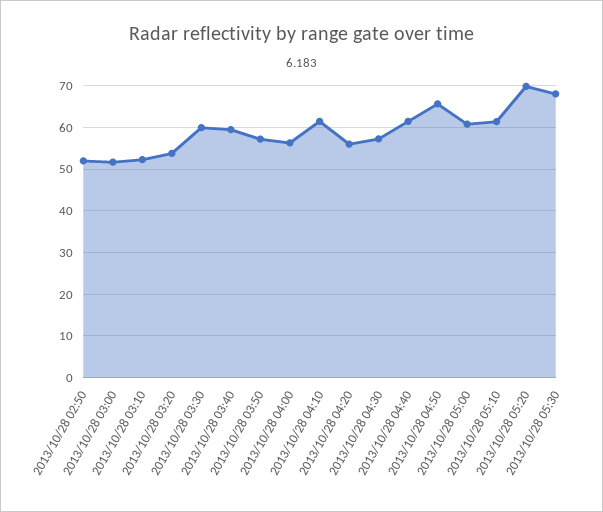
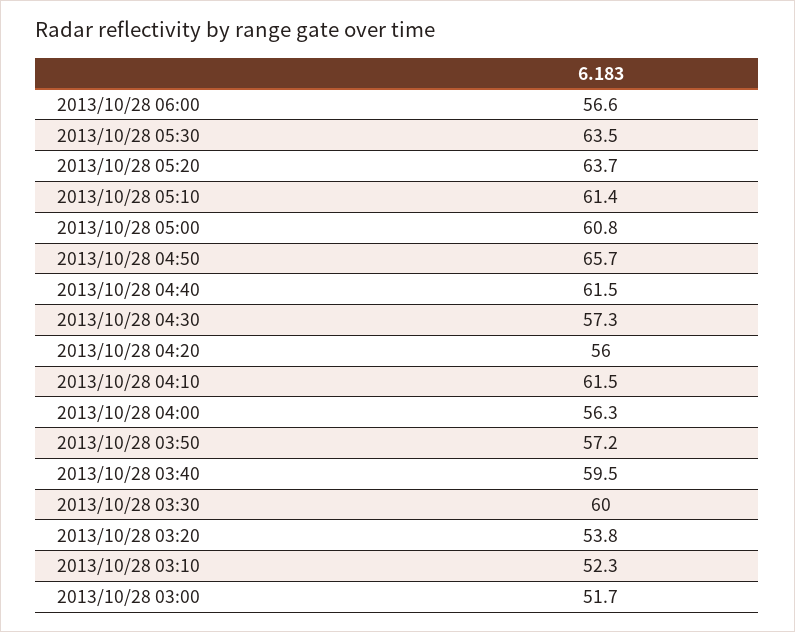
2013/10/28 02:50: 52 -> none
2013/10/28 05:20: 70 -> 63.7
2013/10/28 05:30: 68 -> 63.5
2013/10/28 06:00: none -> 56.6

